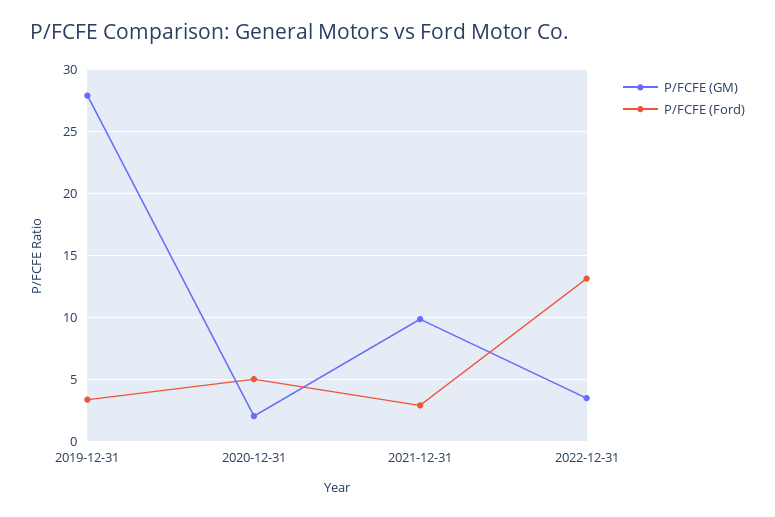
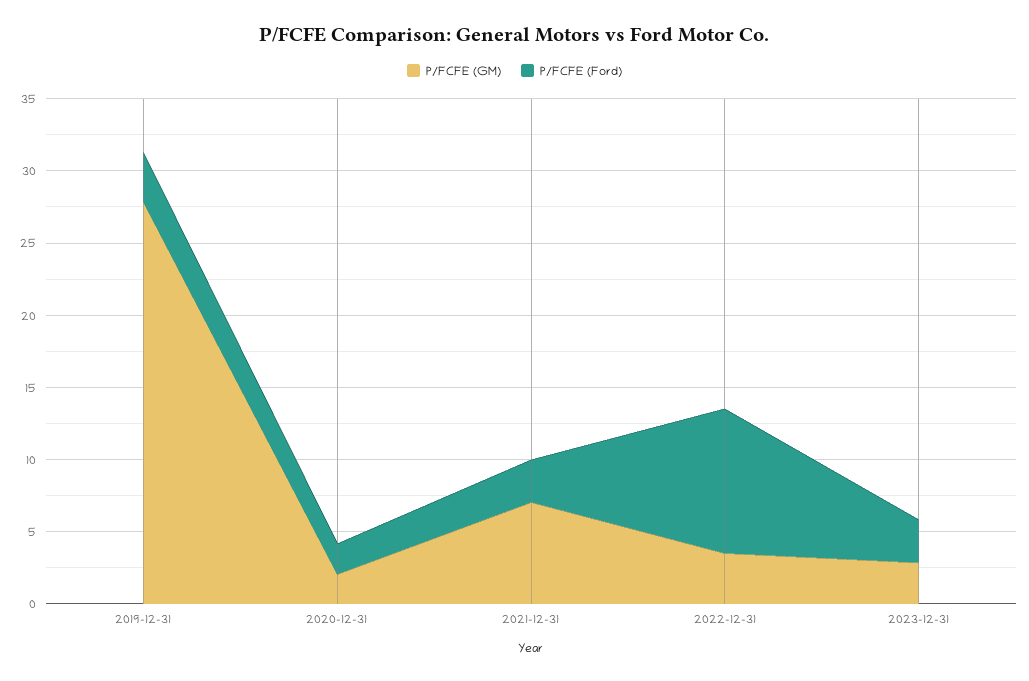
P/FCFE (Ford), 2020-12-31: 5 -> 2
P/FCFE (GM), 2021-12-31: 10 -> 7
P/FCFE (Ford), 2022-12-31: 13 -> 10
P/FCFE (GM), 2023-12-31: none -> 3
P/FCFE (Ford), 2023-12-31: none -> 3

